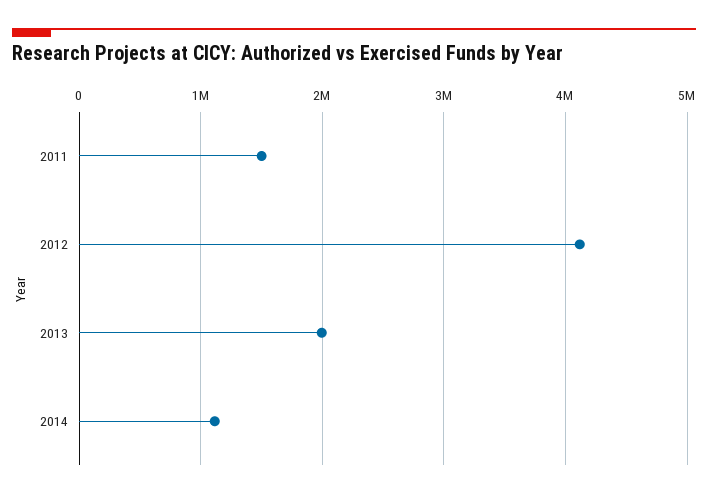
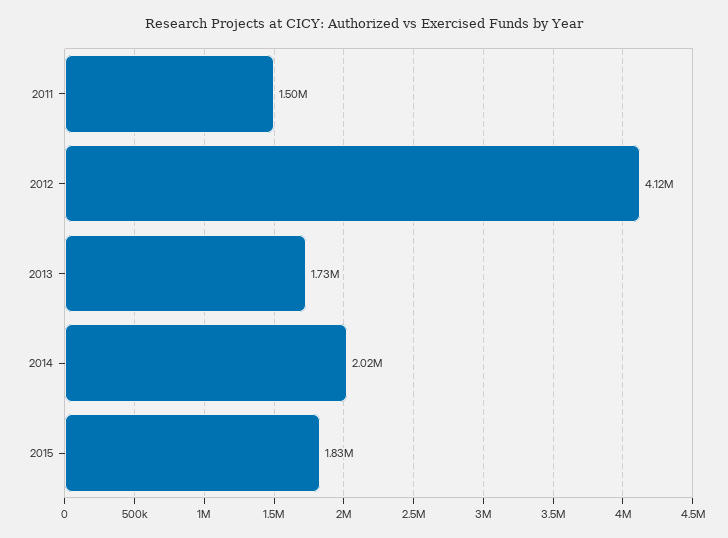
2013: 2000000 -> 1730000
2014: 1100000 -> 2020000
2015: none -> 1830000

